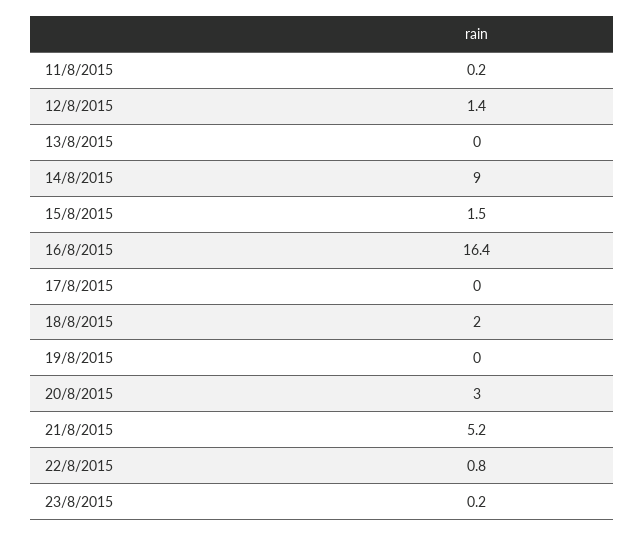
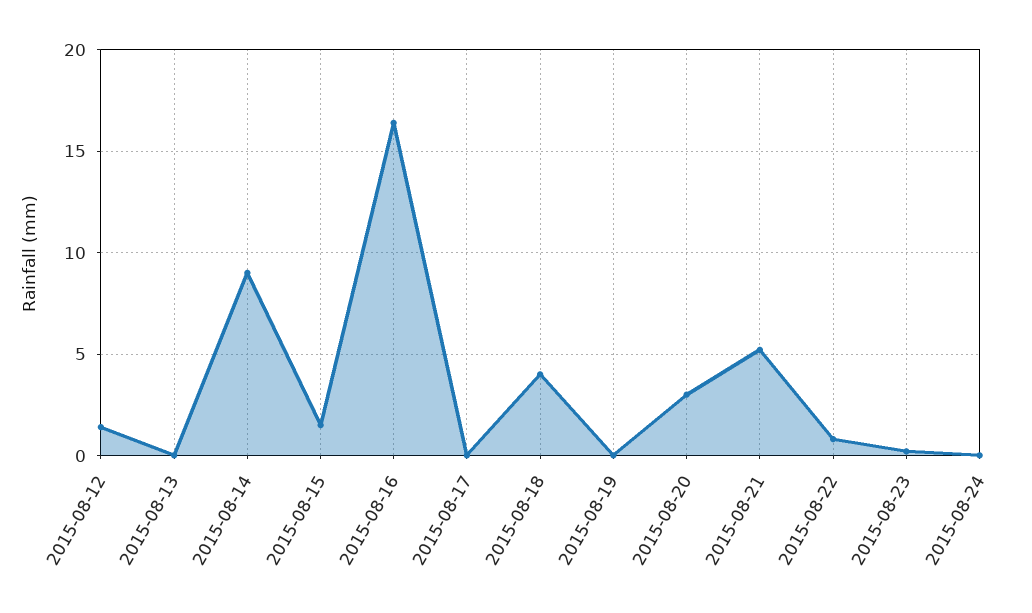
11/8/2015: 0.2 -> none
18/8/2015: 2 -> 4
2015-08-24: none -> 0

